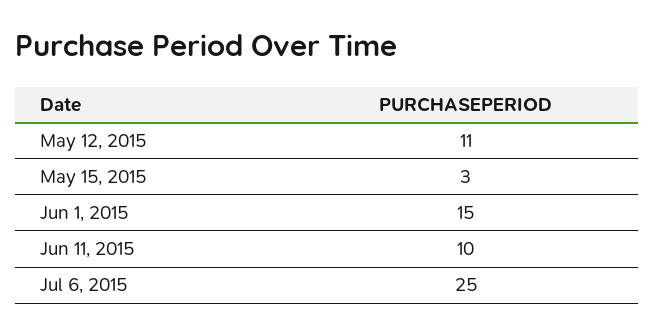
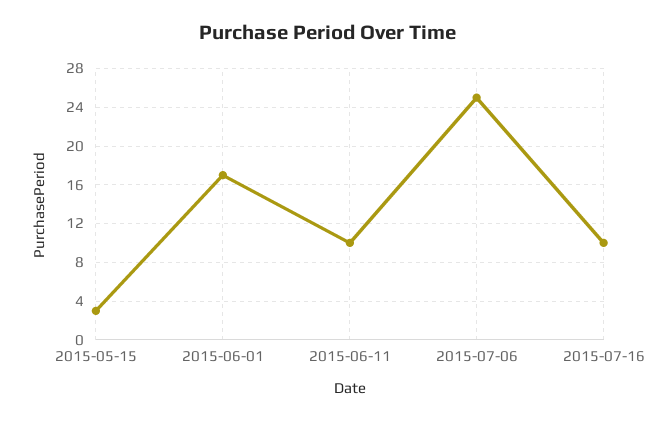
May 12, 2015: 11 -> none
Jun 1, 2015: 15 -> 17
2015-07-16: none -> 10

